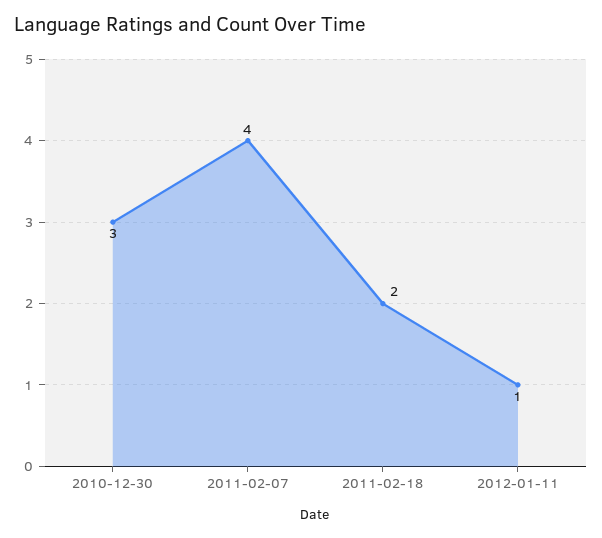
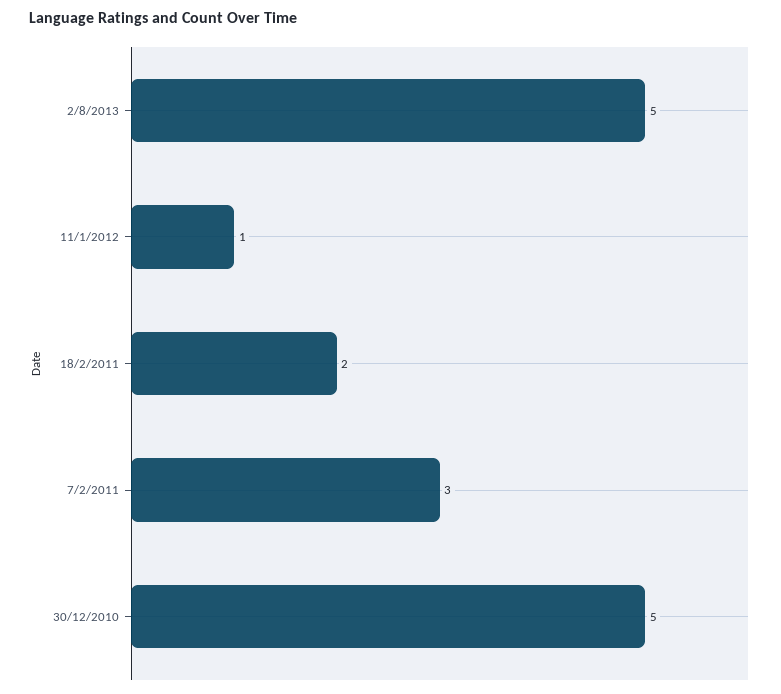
2010-12-30: 3 -> 5
2011-02-07: 4 -> 3
2/8/2013: none -> 5

